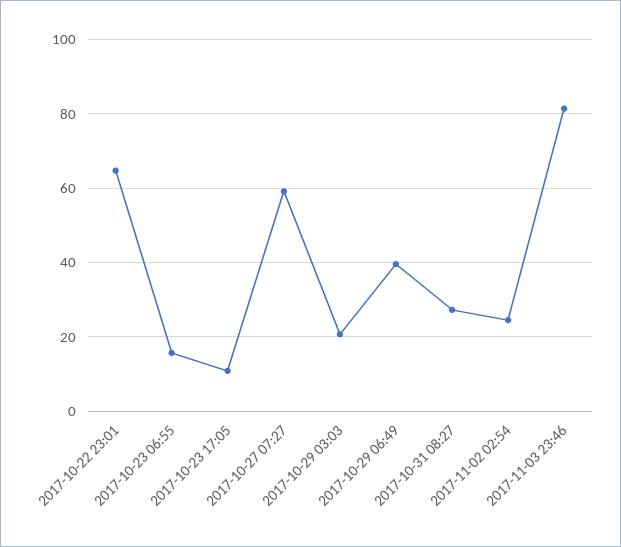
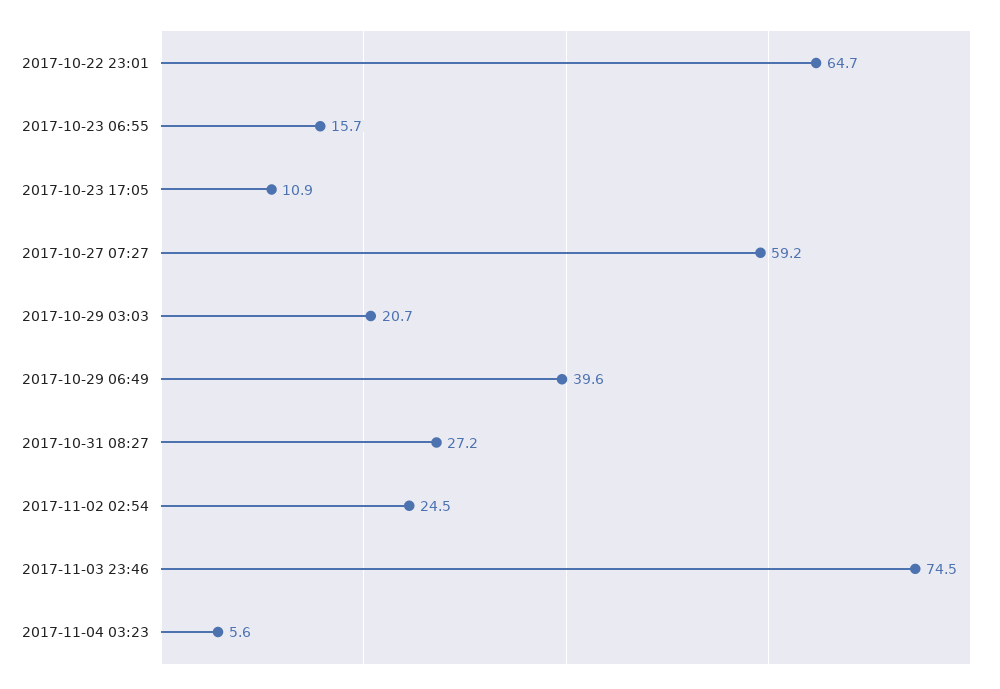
2017-11-03 23:46: 82 -> 74.5
2017-11-04 03:23: none -> 5.6

